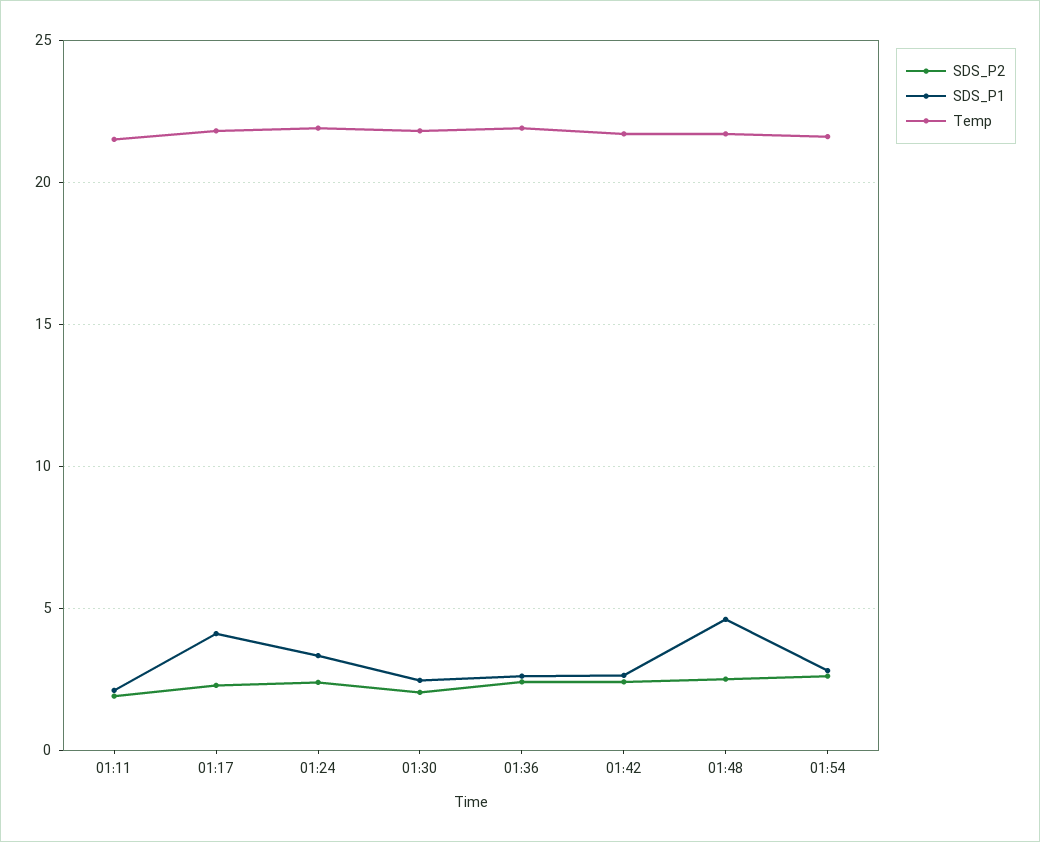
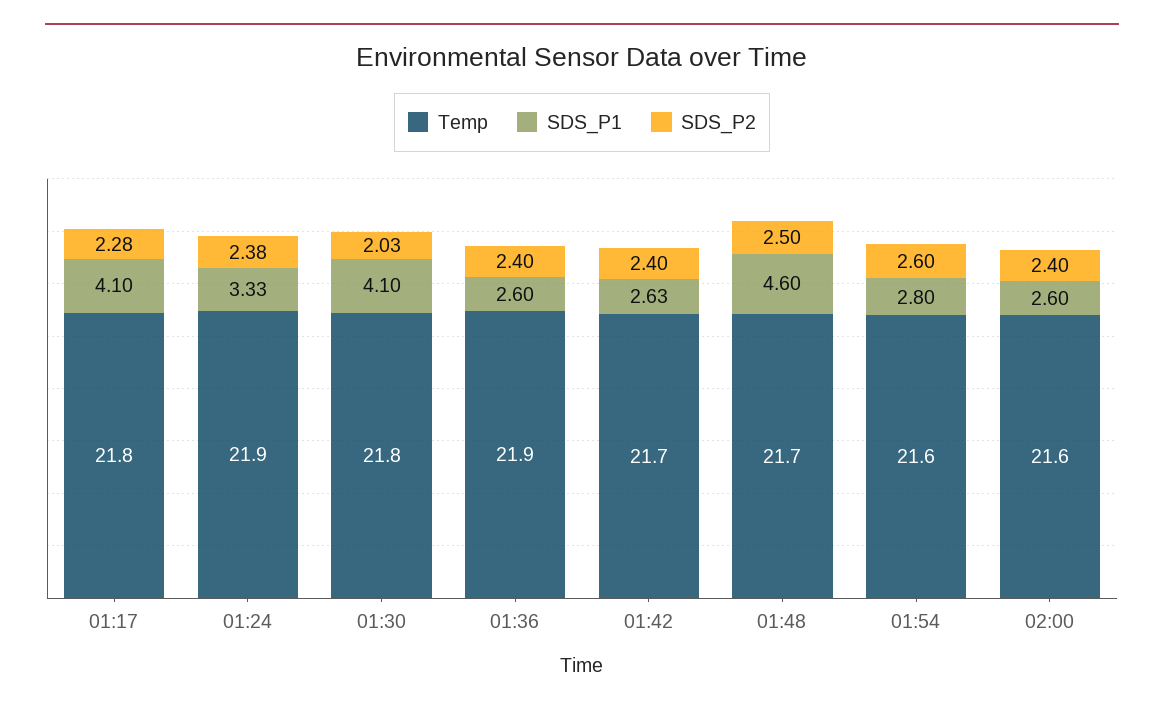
SDS_P2, 01:11: 2 -> none
SDS_P1, 01:11: 2 -> none
Temp, 01:11: 21.5 -> none
SDS_P1, 01:30: 2.5 -> 4.1
Temp, 02:00: none -> 21.6
SDS_P1, 02:00: none -> 2.6
SDS_P2, 02:00: none -> 2.4

